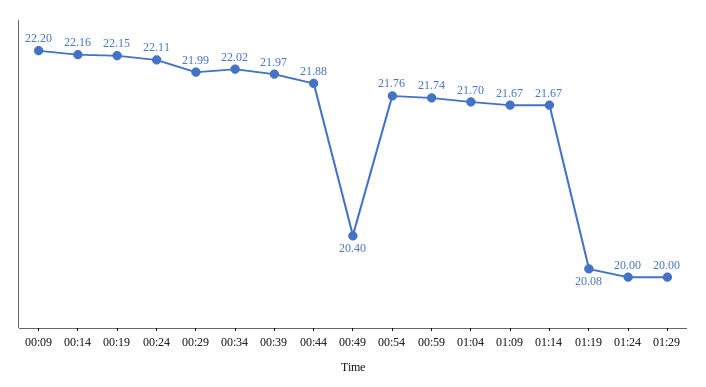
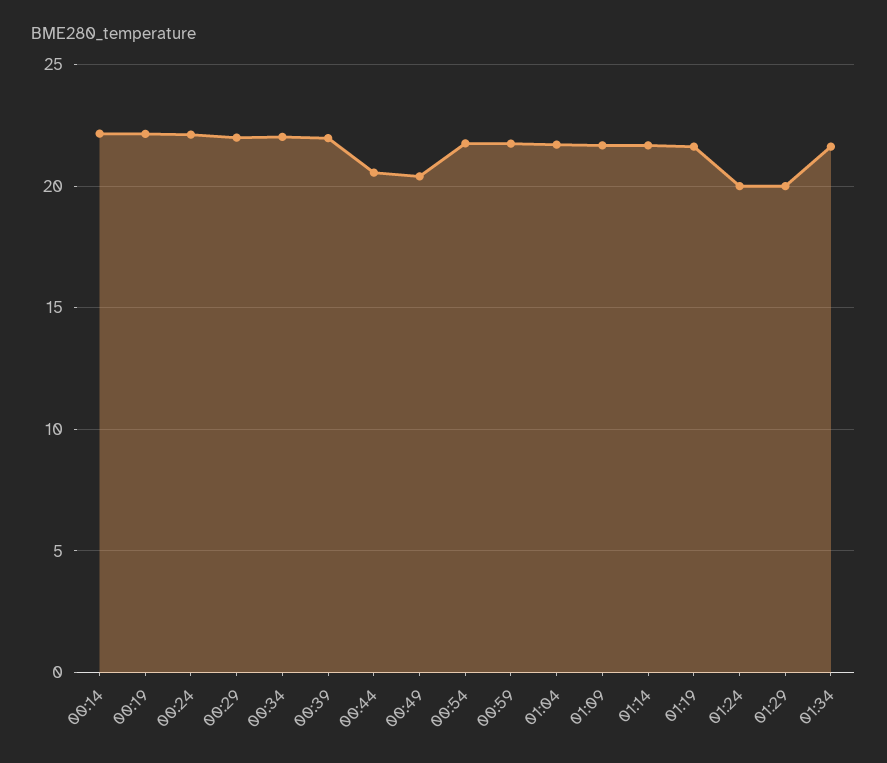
00:09: 22.2 -> none
00:44: 21.88 -> 20.5
01:19: 20.08 -> 21.5
01:34: none -> 21.5

